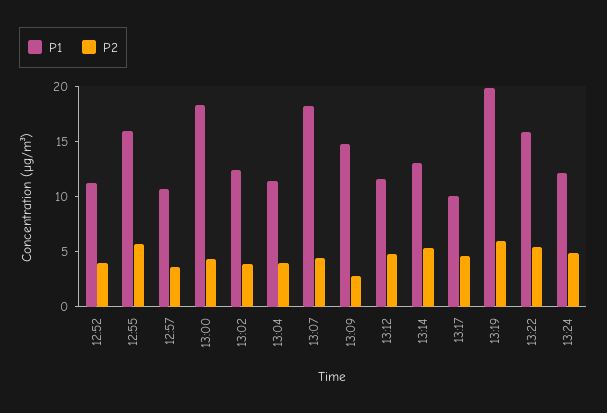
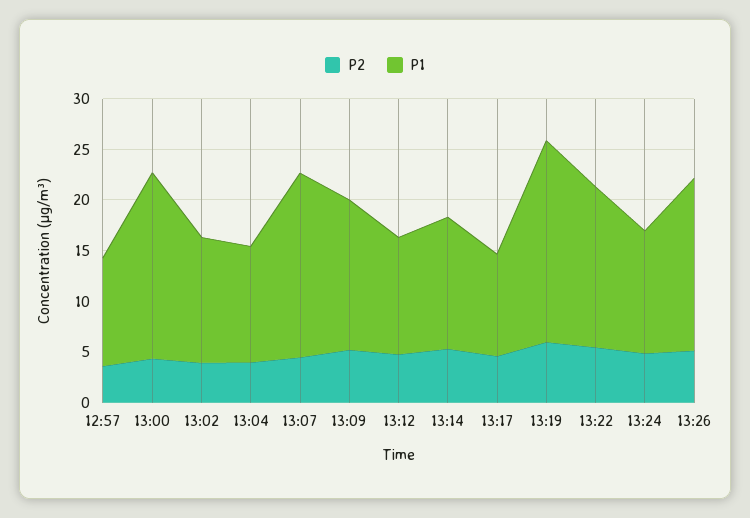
P1, 12:52: 11 -> none
P2, 12:52: 4 -> none
P1, 12:55: 16 -> none
P2, 12:55: 6 -> none
P2, 13:09: 3 -> 5
P2, 13:26: none -> 5
P1, 13:26: none -> 17

